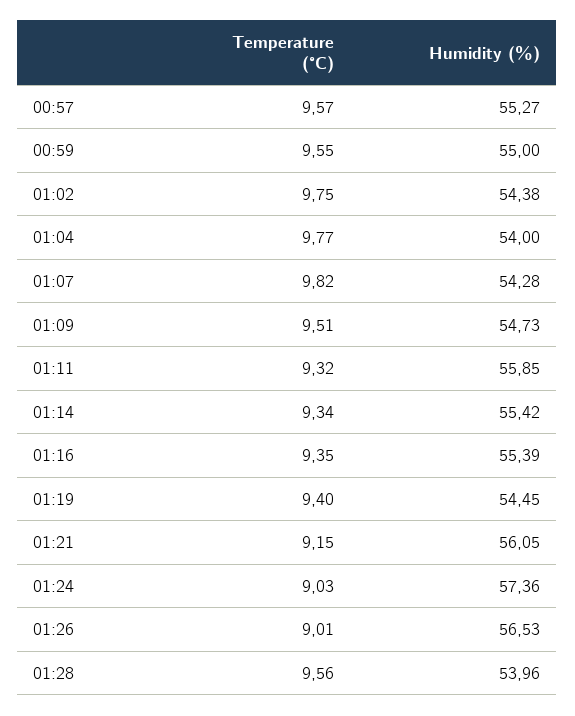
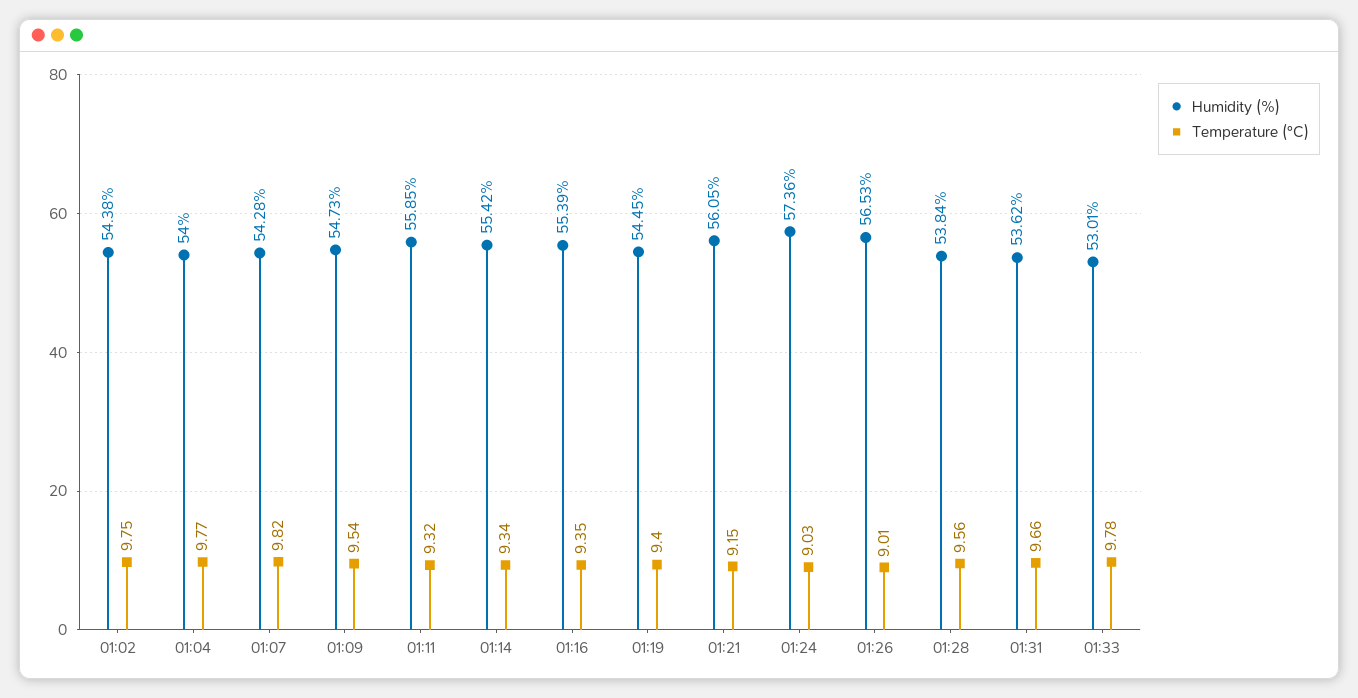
Temperature (°C), 00:57: 9.57 -> none
Humidity (%), 00:57: 55.27 -> none
Temperature (°C), 00:59: 9.55 -> none
Humidity (%), 00:59: 55 -> none
Temperature (°C), 01:09: 9.51 -> 9.54
Humidity (%), 01:28: 53.96 -> 53.84
Humidity (%), 01:31: none -> 53.62
Temperature (°C), 01:31: none -> 9.66
Humidity (%), 01:33: none -> 53.01
Temperature (°C), 01:33: none -> 9.78

